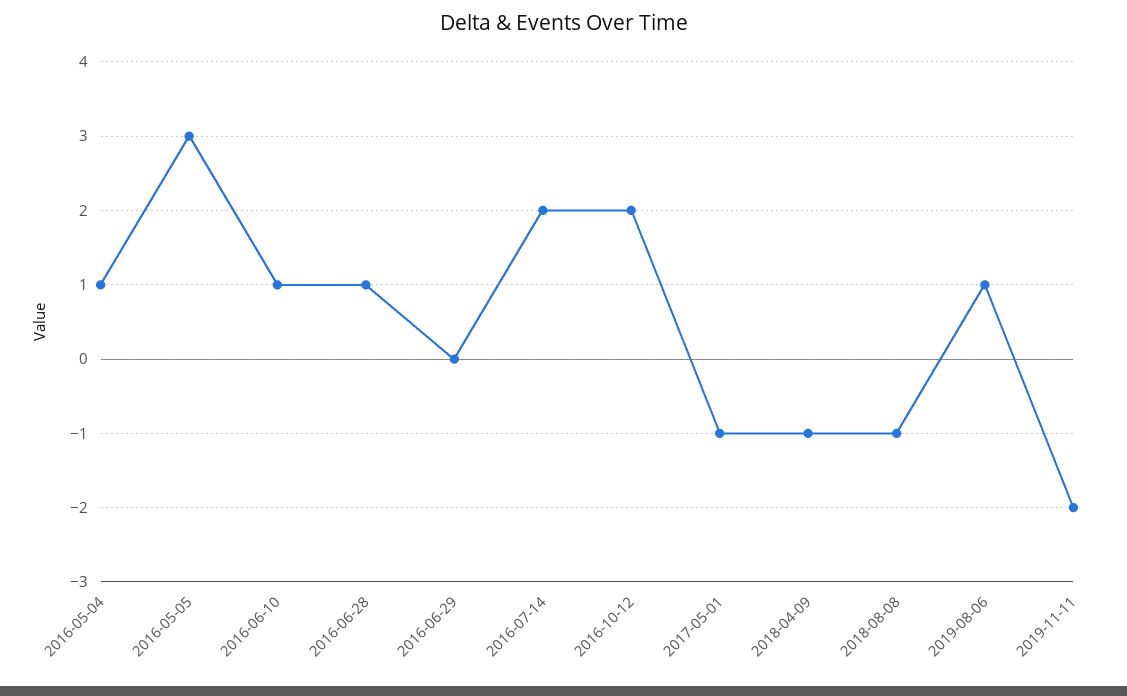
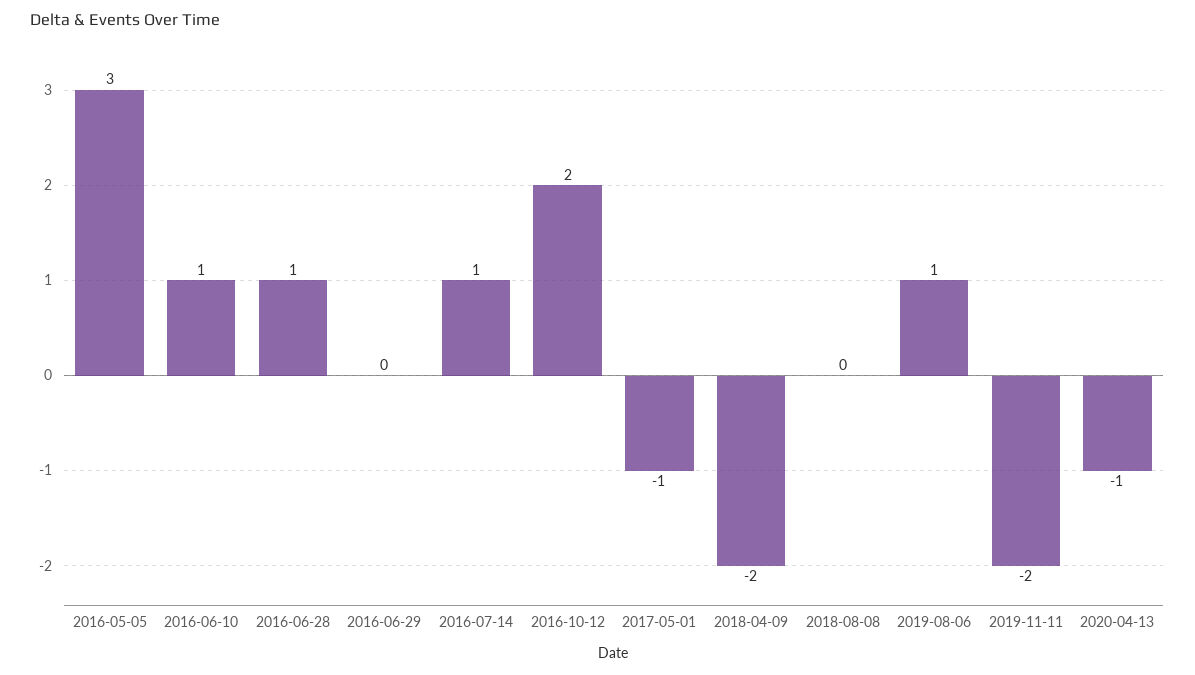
2016-05-04: 1 -> none
2016-07-14: 2 -> 1
2018-04-09: -1 -> -2
2018-08-08: -1 -> 0
2020-04-13: none -> -1

